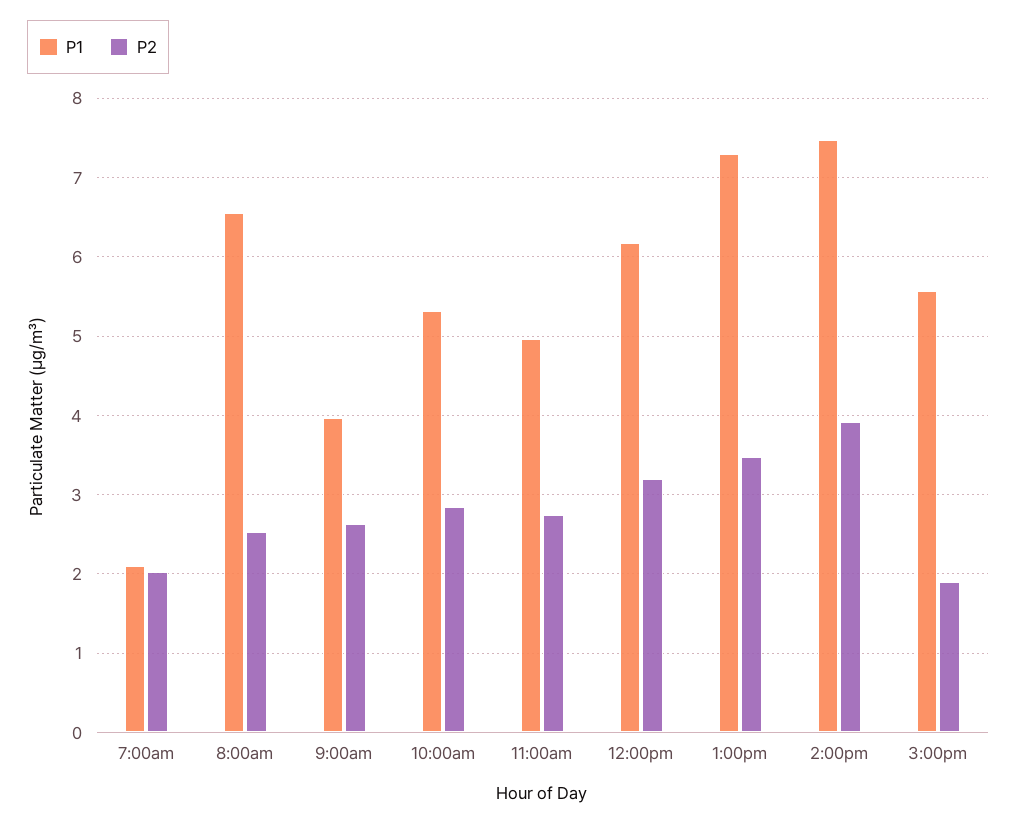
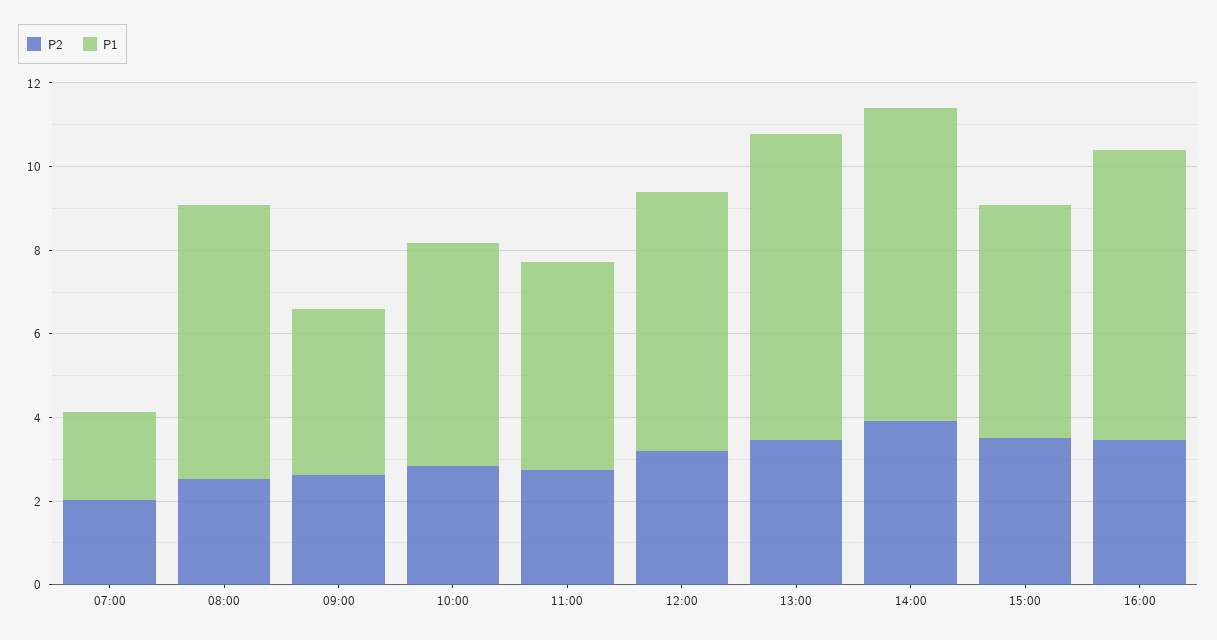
P2, 3:00pm: 1.9 -> 3.5
P2, 16:00: none -> 3.5
P1, 16:00: none -> 7

